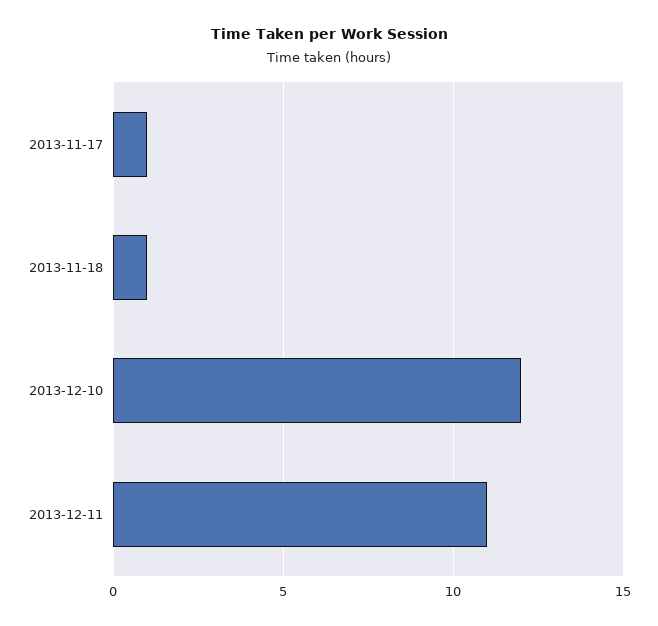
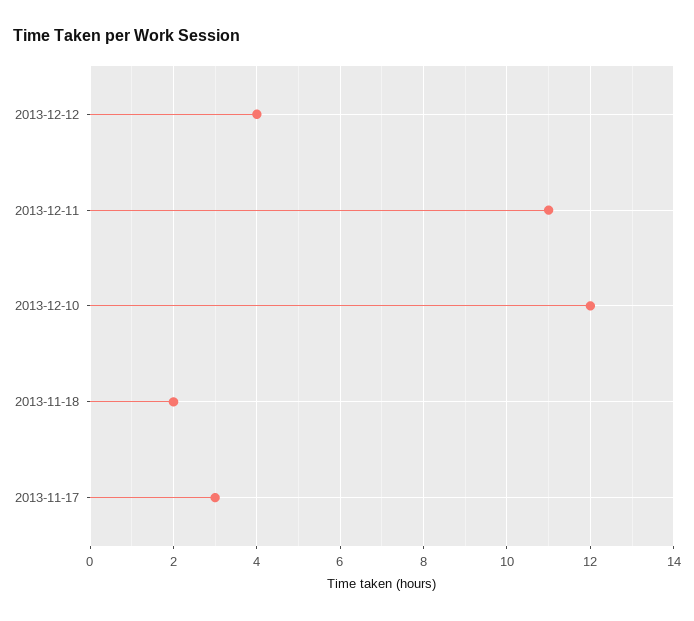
2013-11-17: 1 -> 3
2013-11-18: 1 -> 2
2013-12-12: none -> 4

